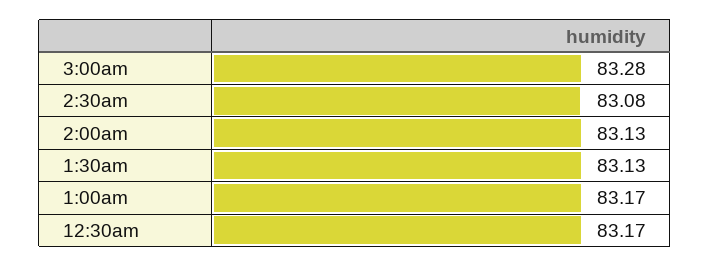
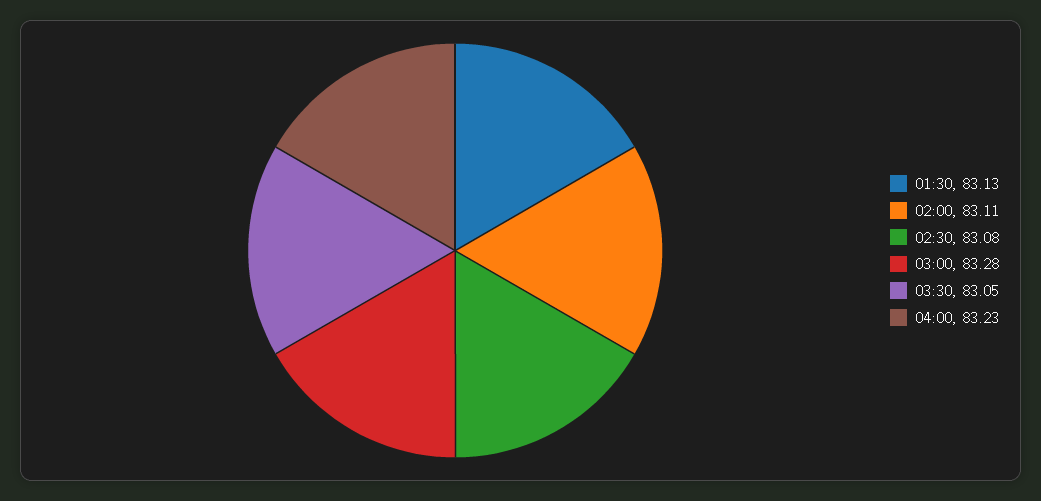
2:00am: 83.13 -> 83.11
1:00am: 83.17 -> none
12:30am: 83.17 -> none
03:30: none -> 83.05
04:00: none -> 83.23

